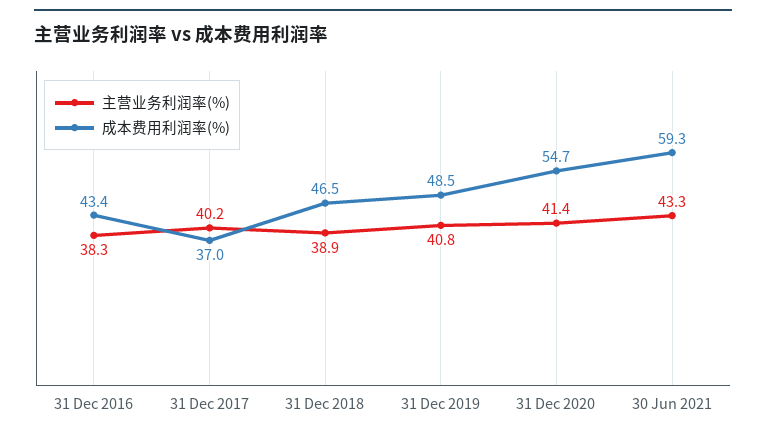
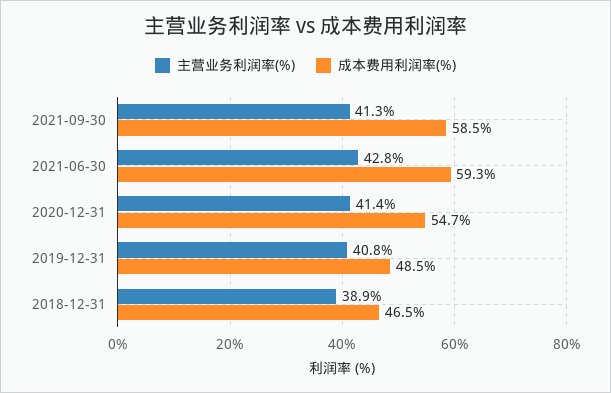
主营业务利润率(%), 31 Dec 2016: 38.3 -> none
成本费用利润率(%), 31 Dec 2016: 43.4 -> none
主营业务利润率(%), 31 Dec 2017: 40.2 -> none
成本费用利润率(%), 31 Dec 2017: 37 -> none
主营业务利润率(%), 30 Jun 2021: 43.3 -> 42.8
主营业务利润率(%), 2021-09-30: none -> 41.3
成本费用利润率(%), 2021-09-30: none -> 58.5

